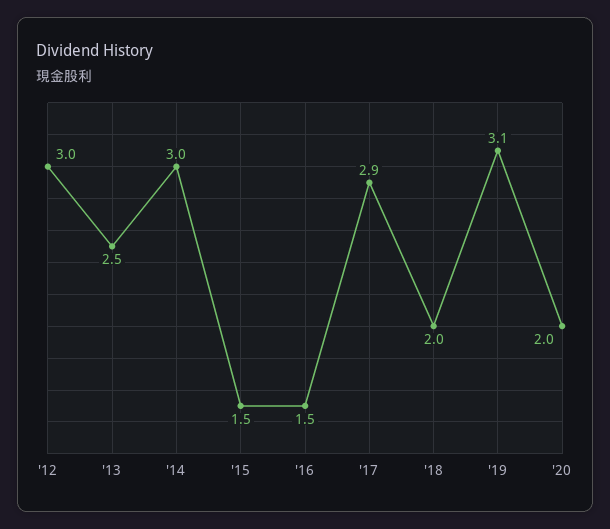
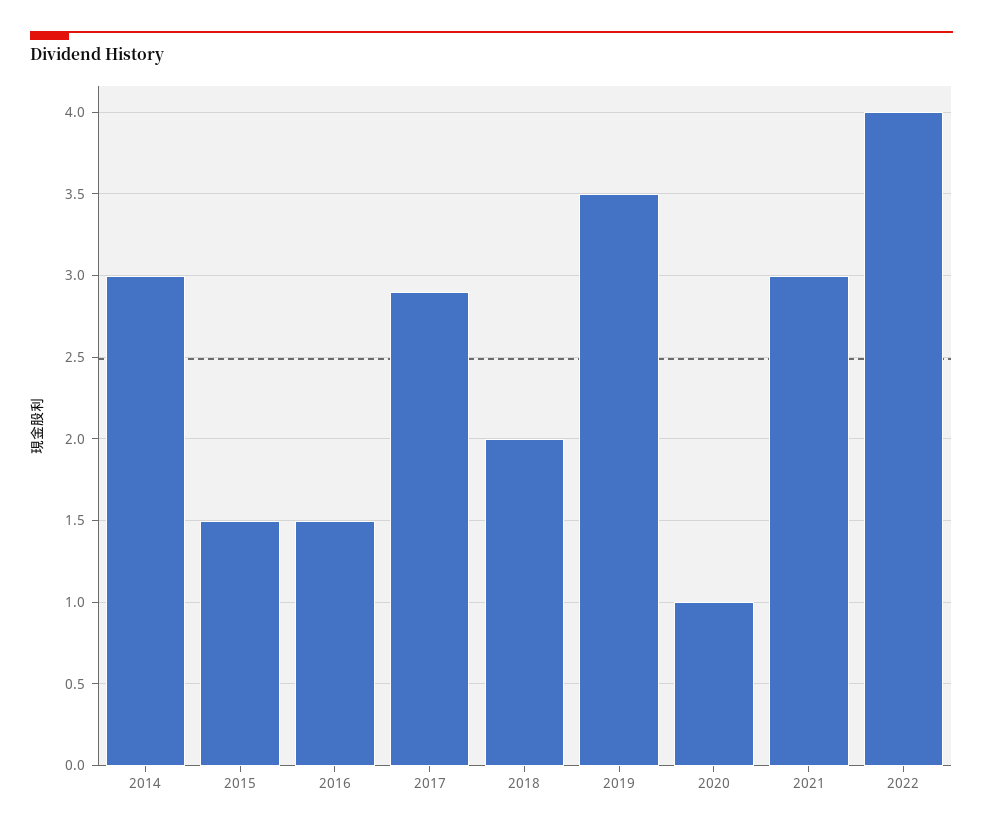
'12: 3 -> none
'13: 2.5 -> none
'19: 3.1 -> 3.5
'20: 2 -> 1
2021: none -> 3
2022: none -> 4

